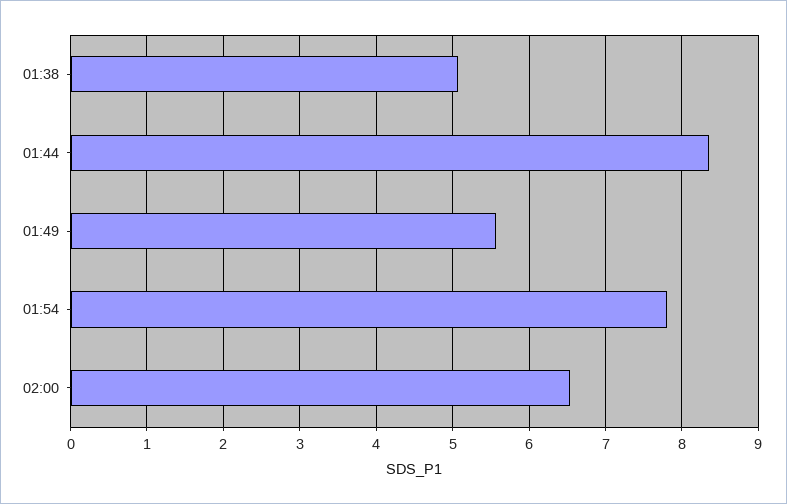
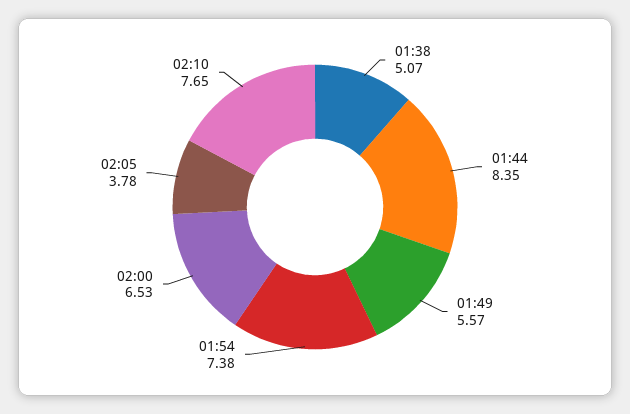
01:54: 7.8 -> 7.38
02:05: none -> 3.78
02:10: none -> 7.65

